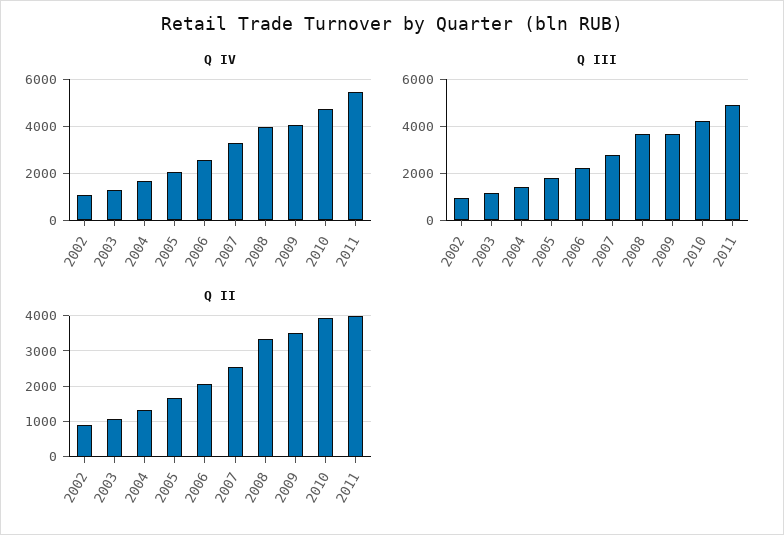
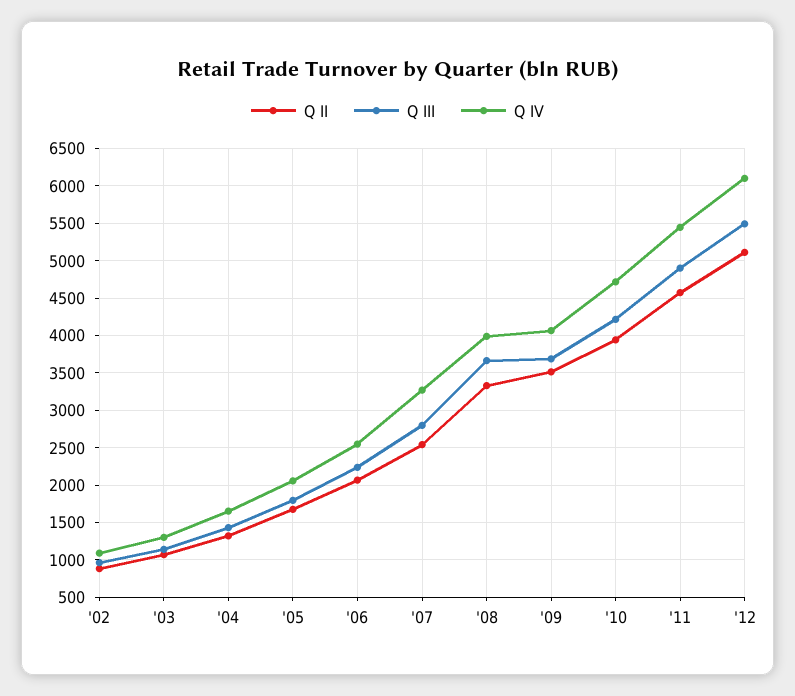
Q II, 2011: 4000 -> 4600
Q II, '12: none -> 5100
Q III, '12: none -> 5500
Q IV, '12: none -> 6100

